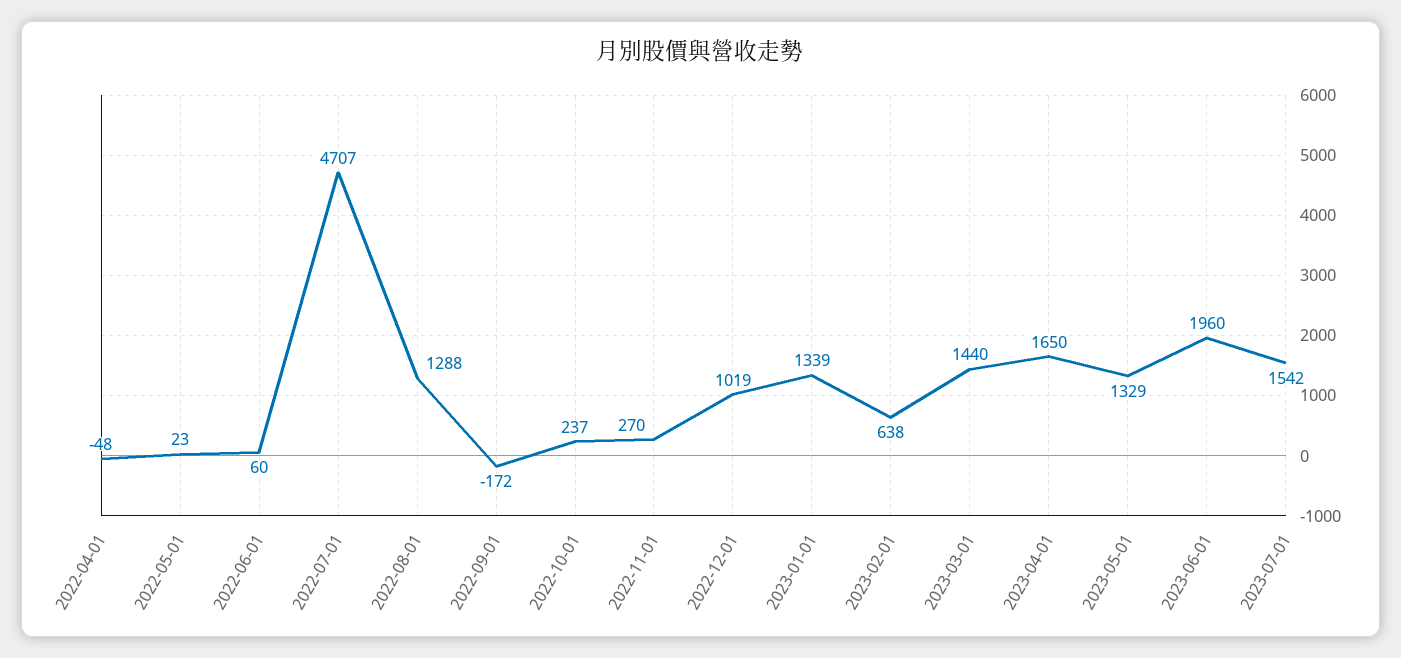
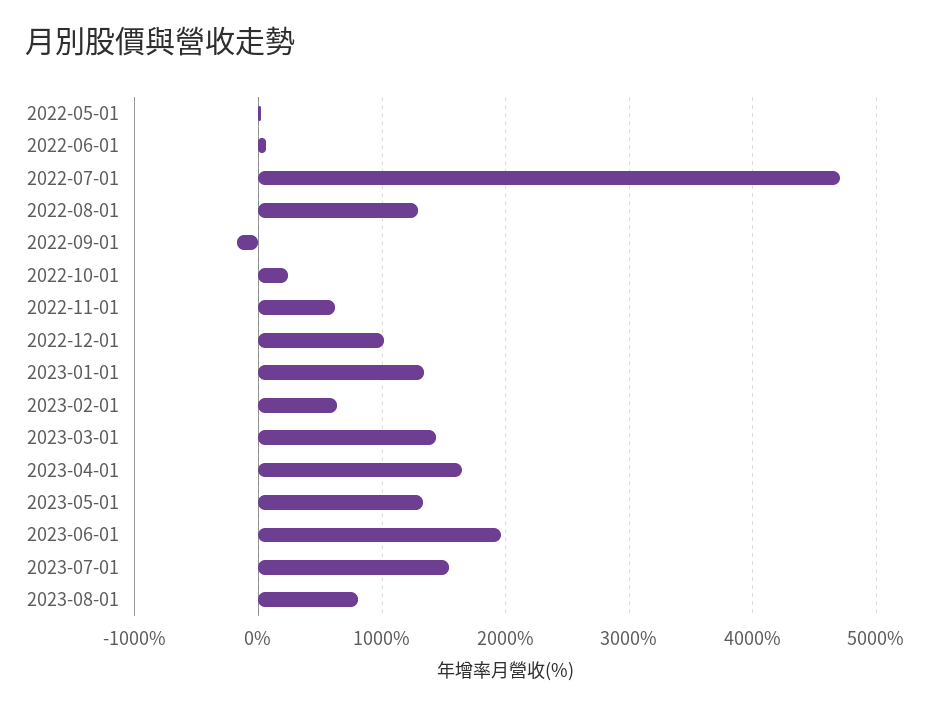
2022-04-01: -48 -> none
2022-11-01: 270 -> 600
2023-08-01: none -> 800

